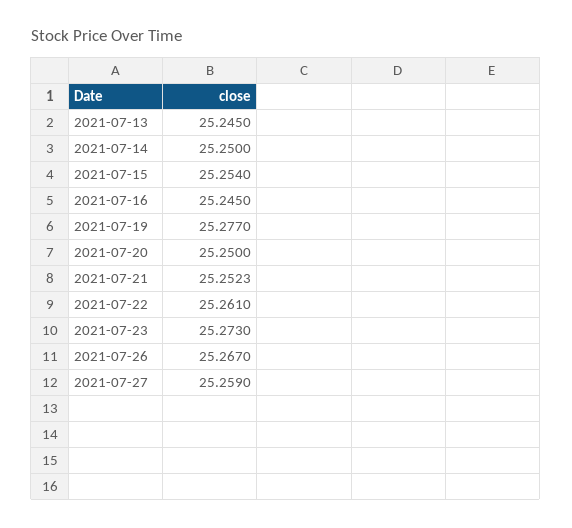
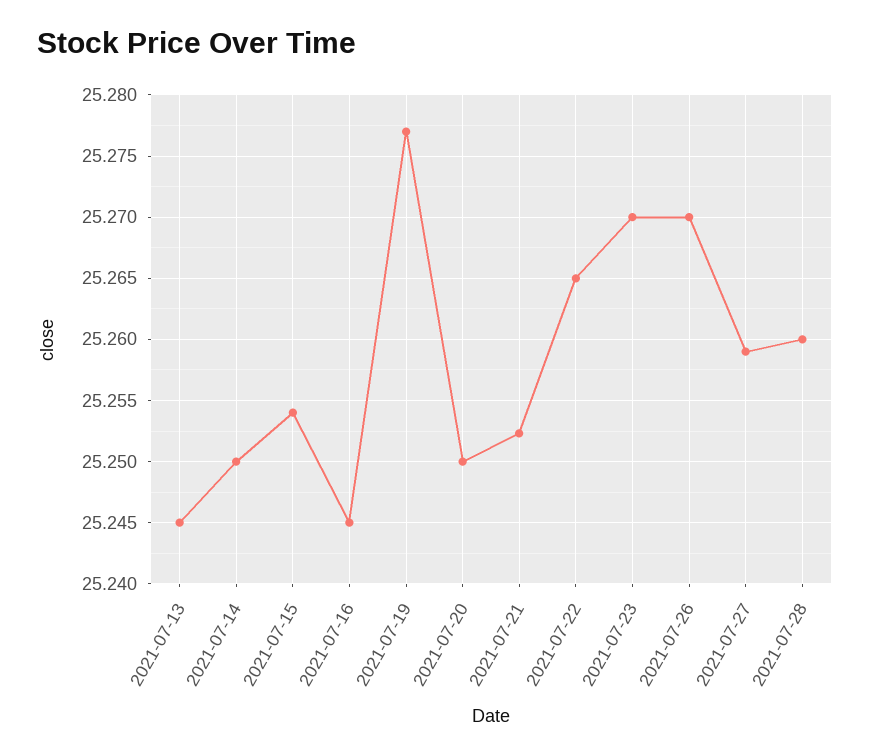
2021-07-22: 25.261 -> 25.265
2021-07-23: 25.273 -> 25.27
2021-07-26: 25.267 -> 25.27
2021-07-28: none -> 25.26

